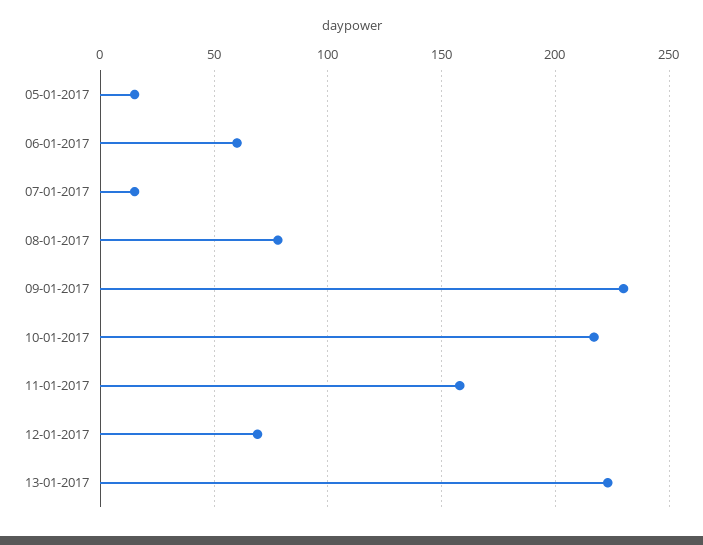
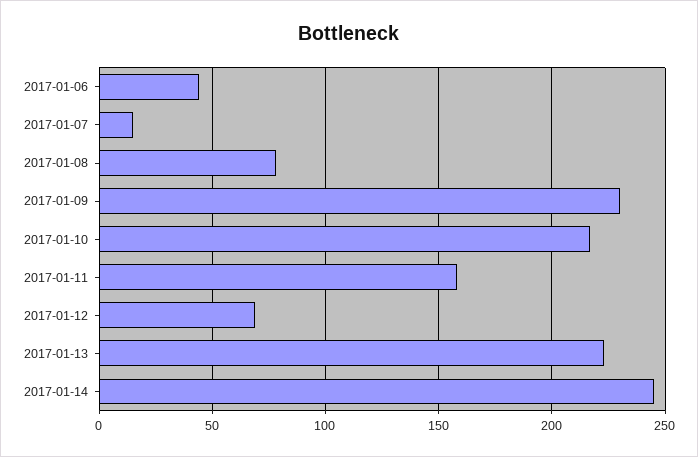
05-01-2017: 15 -> none
06-01-2017: 60 -> 45
2017-01-14: none -> 245

